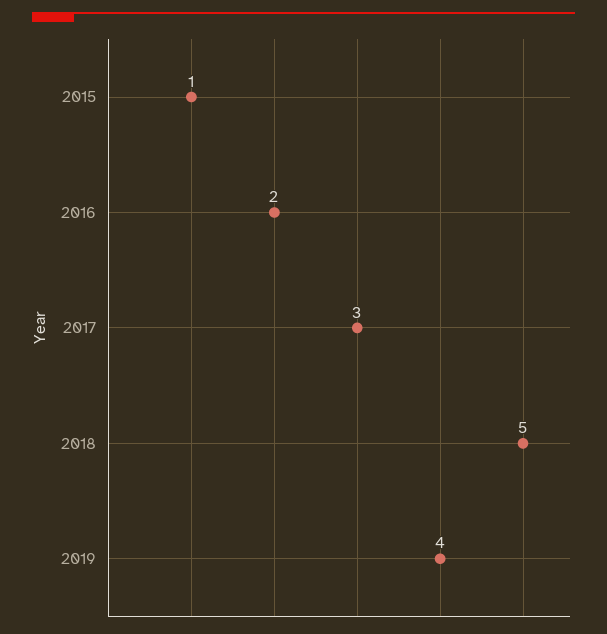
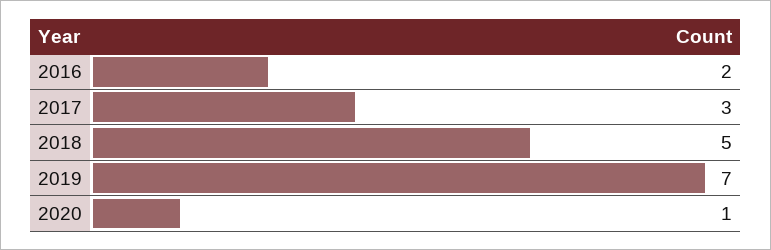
2015: 1 -> none
2019: 4 -> 7
2020: none -> 1

